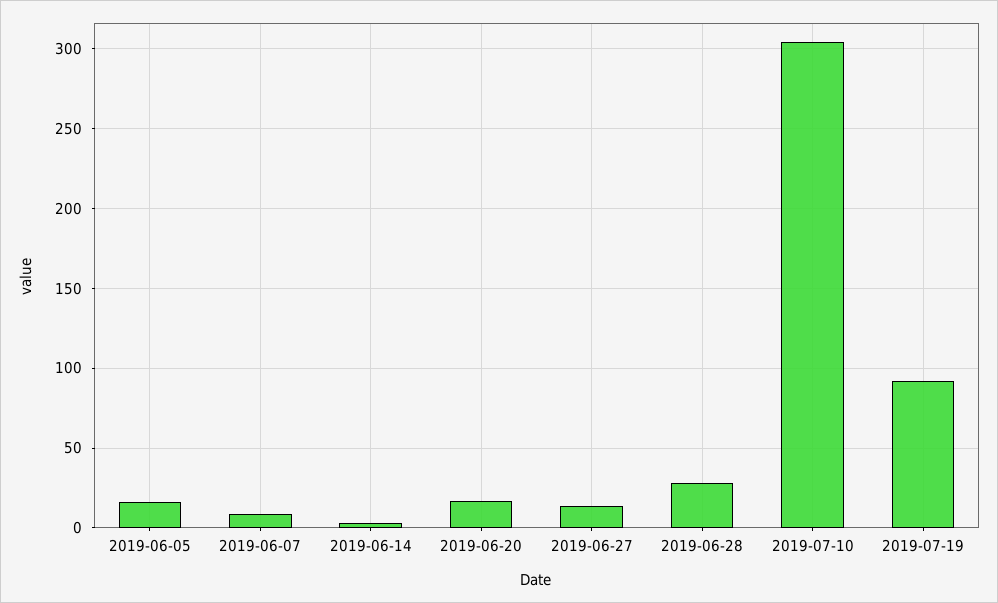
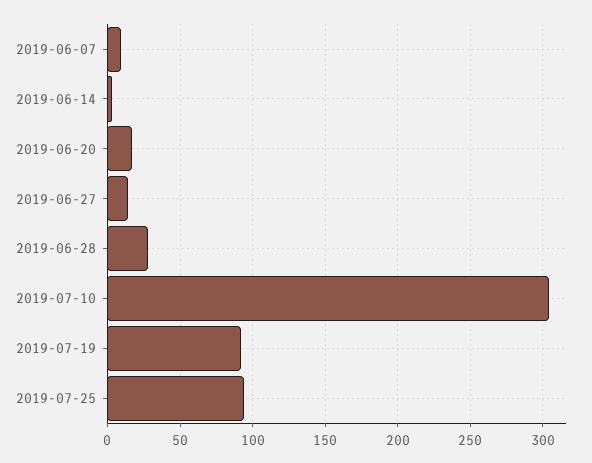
2019-06-05: 15 -> none
2019-07-25: none -> 95

